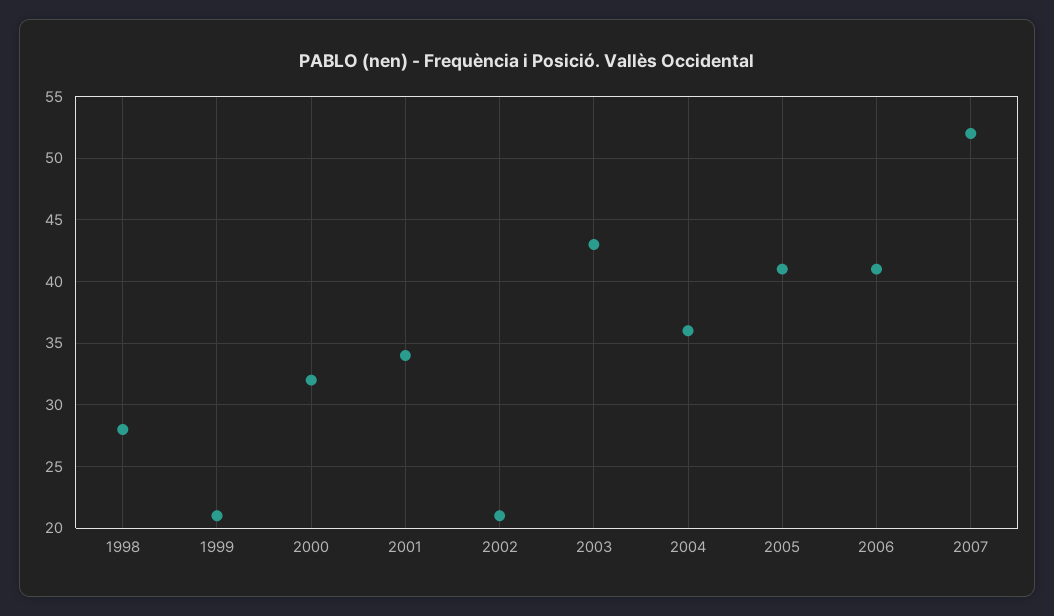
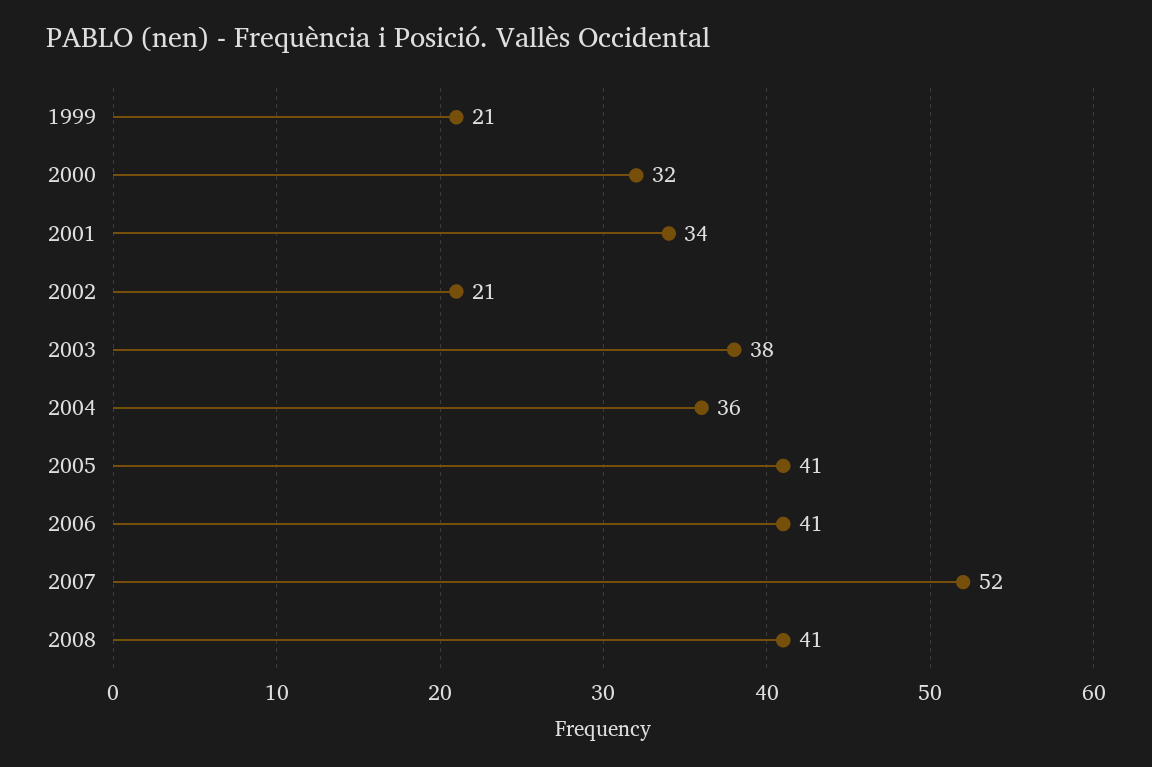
1998: 28 -> none
2003: 43 -> 38
2008: none -> 41

